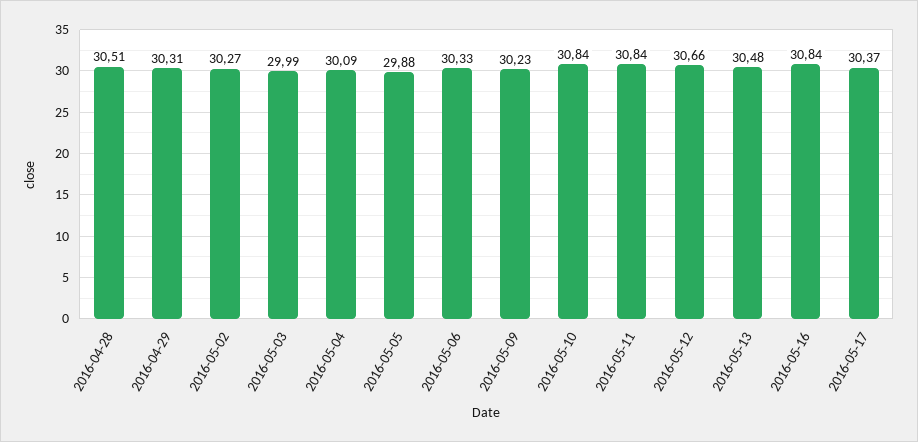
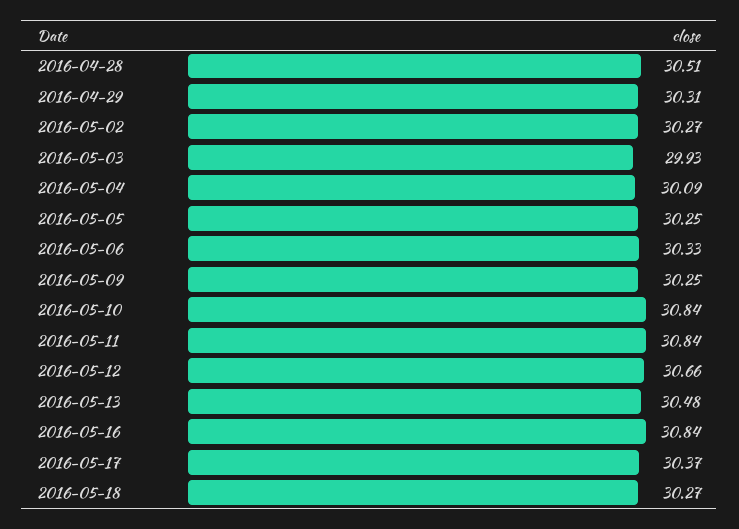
2016-05-03: 29.99 -> 29.93
2016-05-05: 29.88 -> 30.25
2016-05-09: 30.23 -> 30.25
2016-05-18: none -> 30.27

